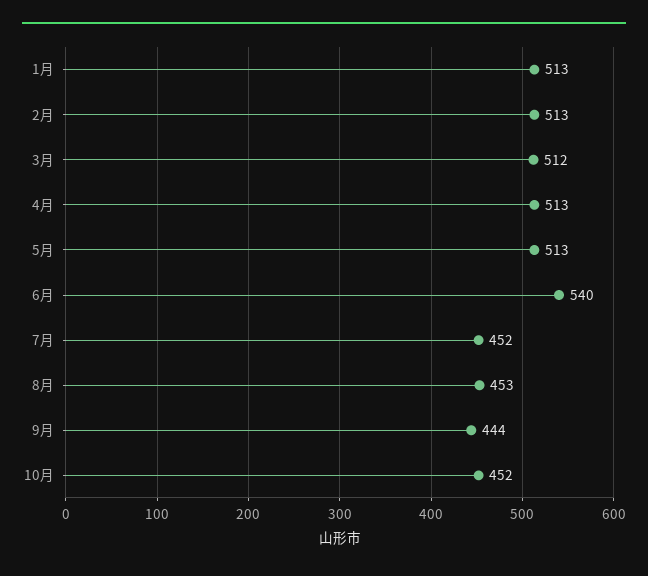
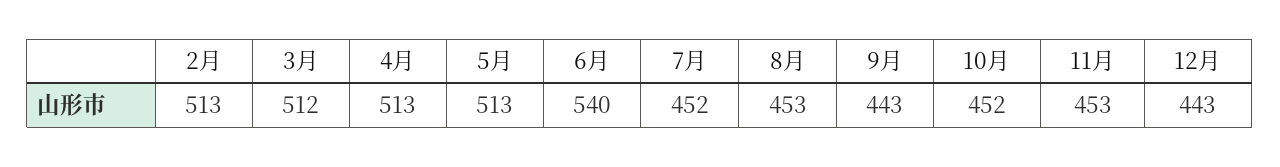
1月: 513 -> none
9月: 444 -> 443
11月: none -> 453
12月: none -> 443

